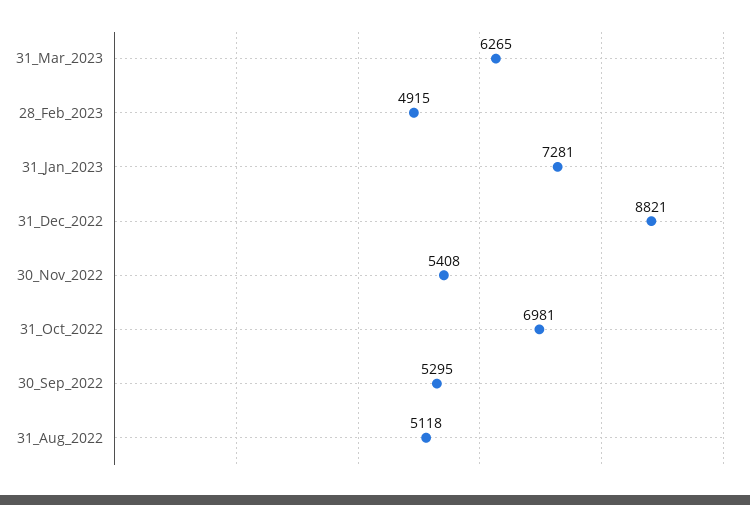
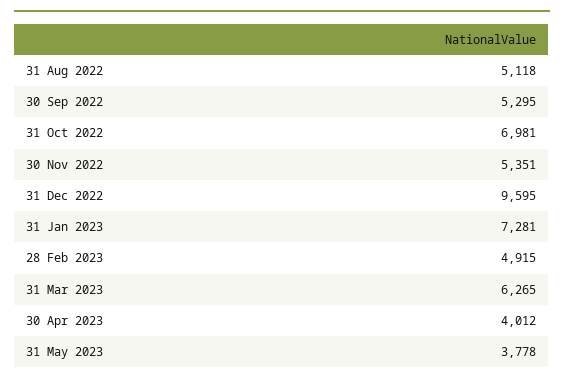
31_Dec_2022: 8821 -> 9595
30_Nov_2022: 5408 -> 5351
30 Apr 2023: none -> 4012
31 May 2023: none -> 3778

